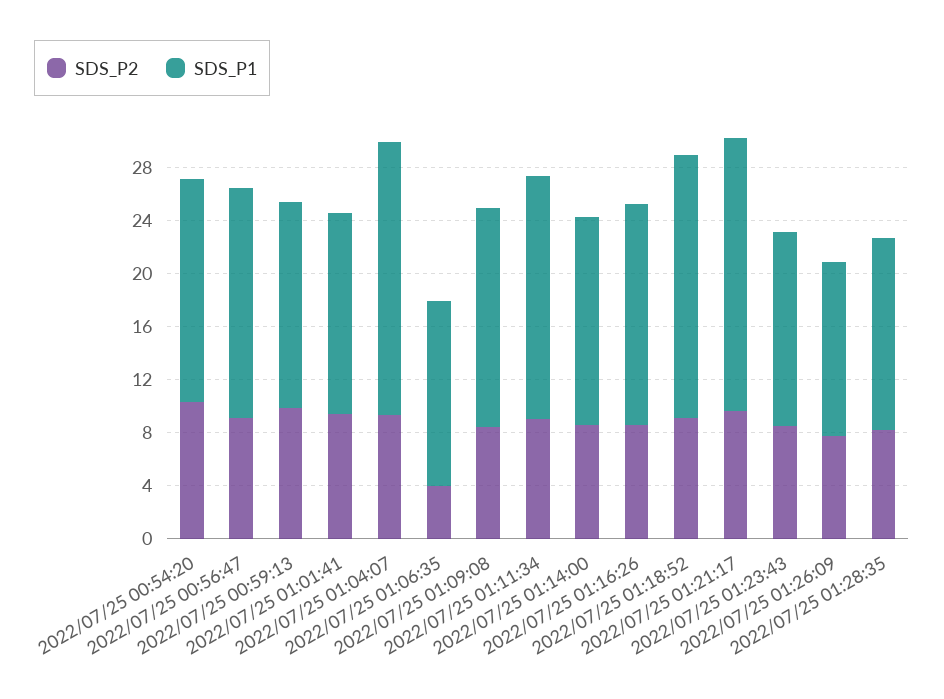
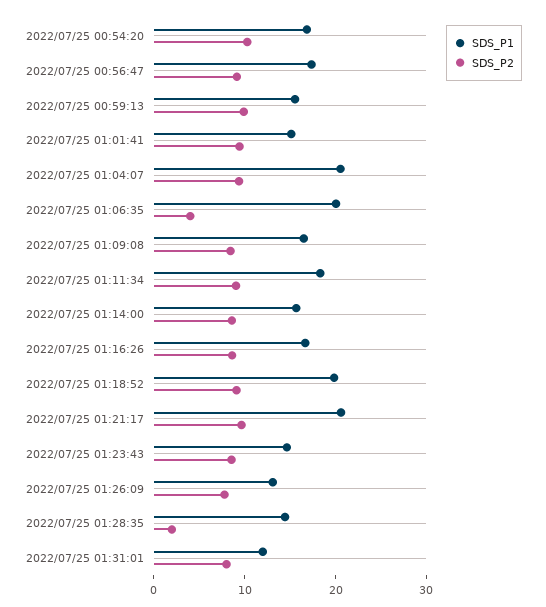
SDS_P1, 2022/07/25 01:06:35: 14 -> 20
SDS_P2, 2022/07/25 01:28:35: 8 -> 2
SDS_P1, 2022/07/25 01:31:01: none -> 12
SDS_P2, 2022/07/25 01:31:01: none -> 8

